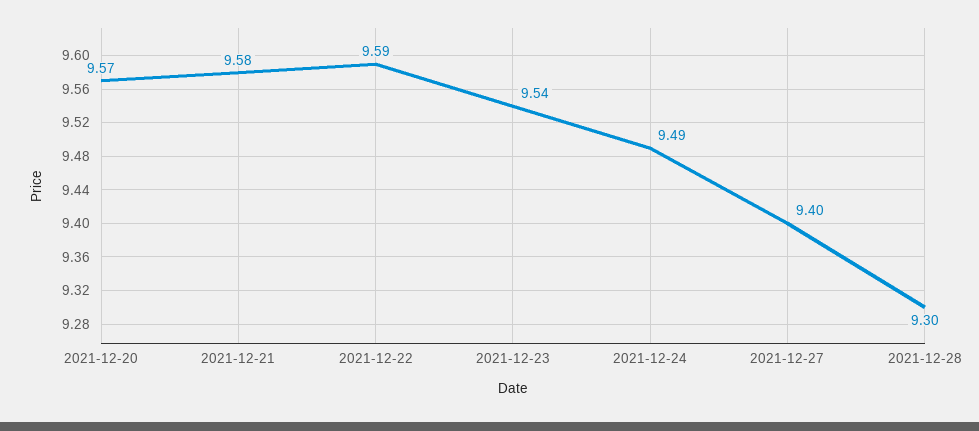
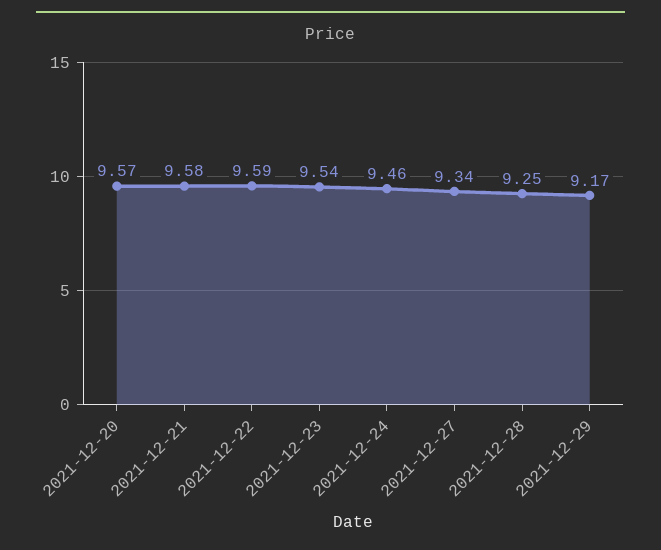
2021-12-24: 9.49 -> 9.46
2021-12-27: 9.4 -> 9.34
2021-12-28: 9.3 -> 9.25
2021-12-29: none -> 9.17

